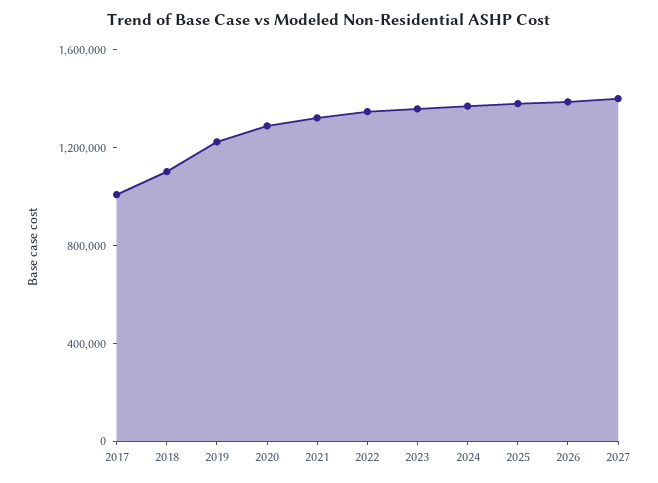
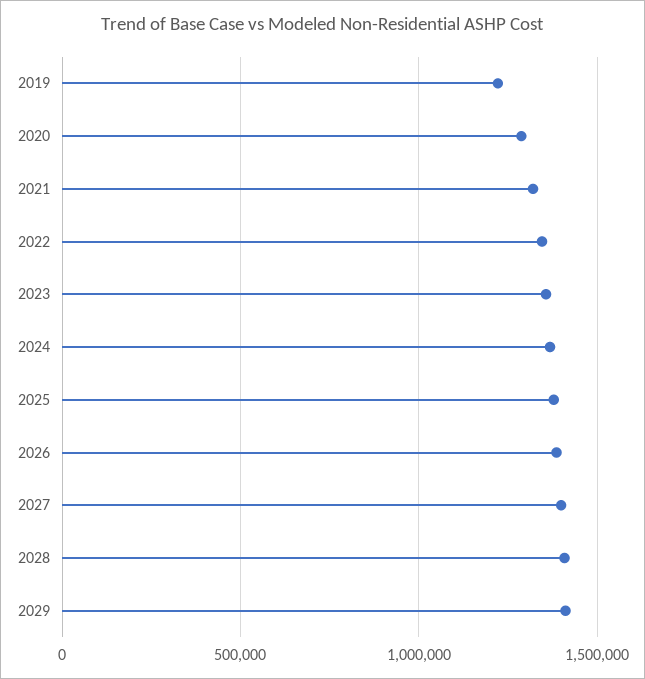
2017: 1000000 -> none
2018: 1100000 -> none
2028: none -> 1400000
2029: none -> 1400000

